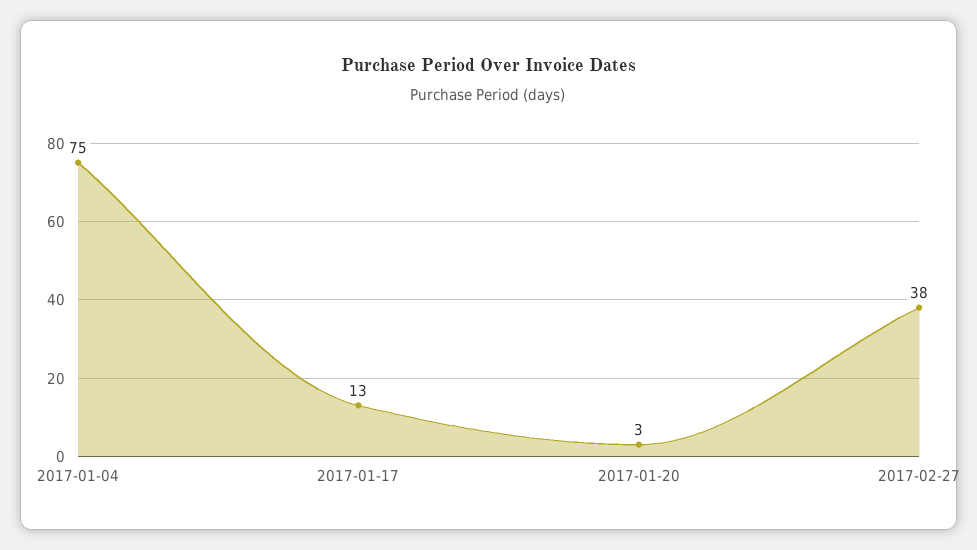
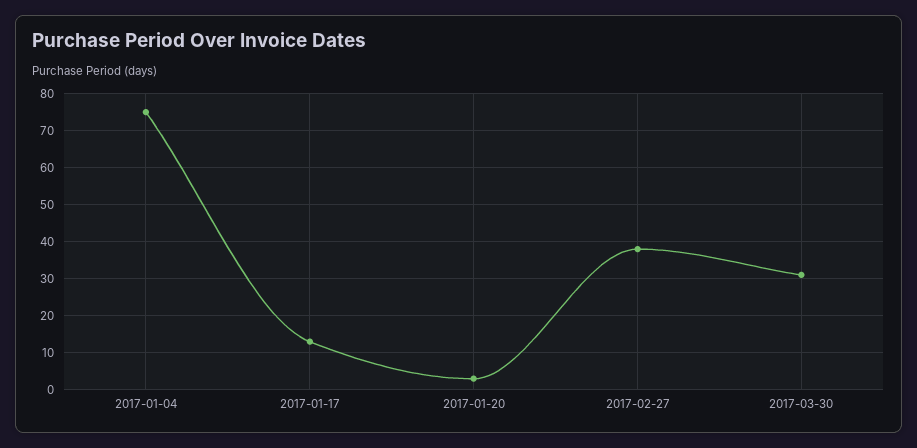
2017-03-30: none -> 30

